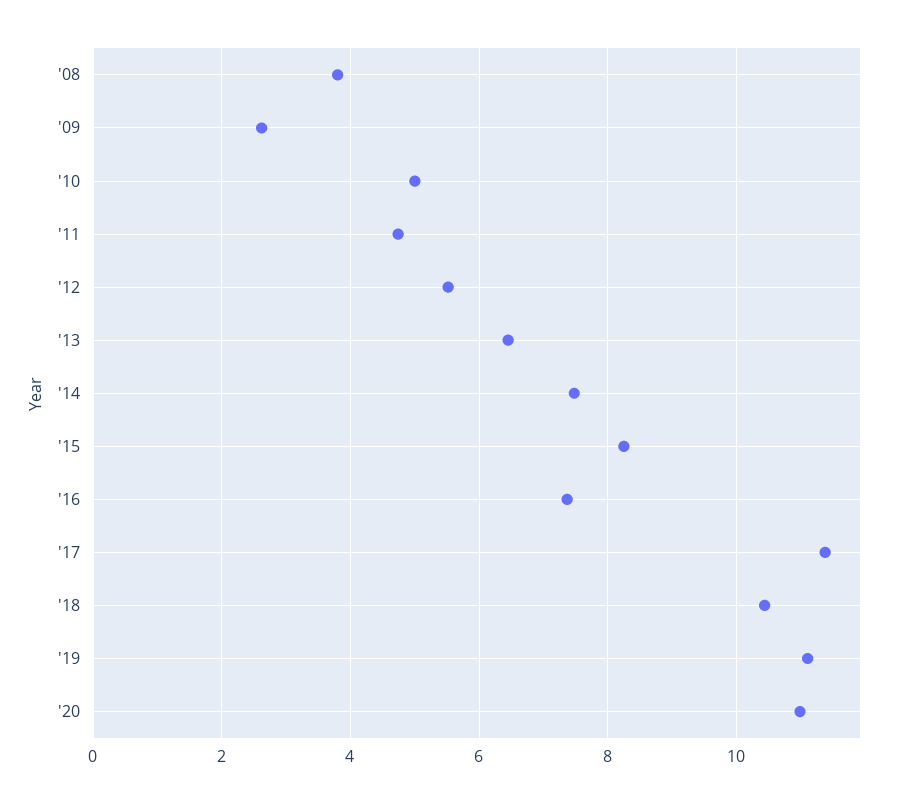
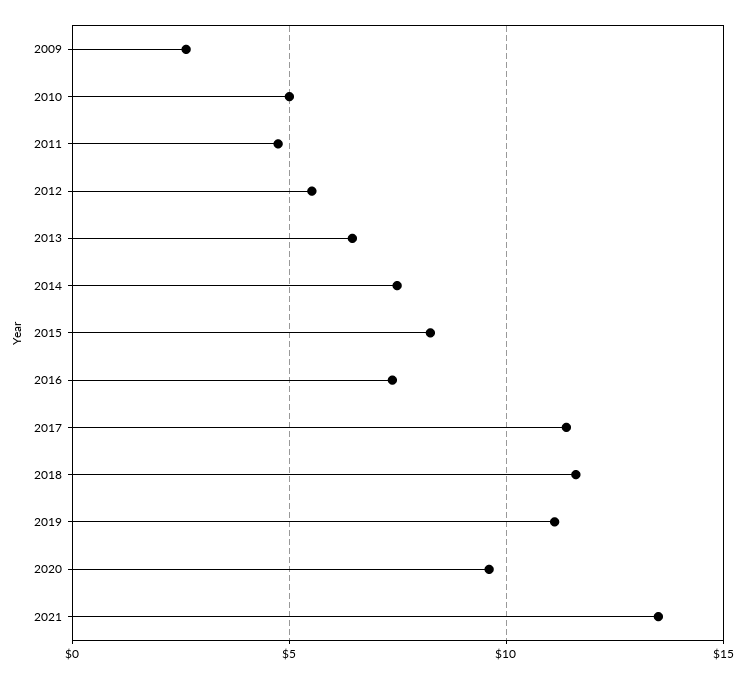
'08: 3.8 -> none
'18: 10.4 -> 11.5
'20: 11 -> 9.5
2021: none -> 13.5

